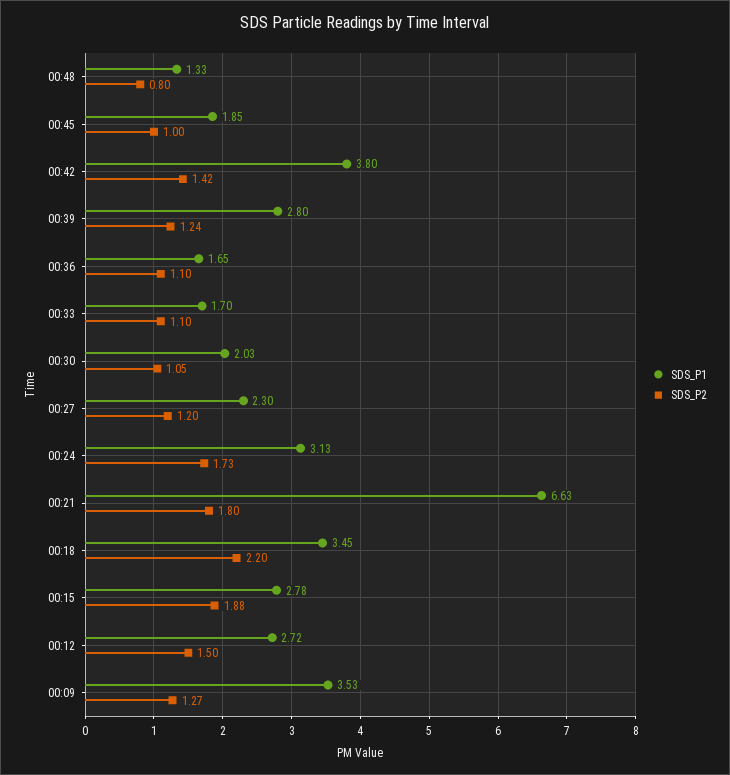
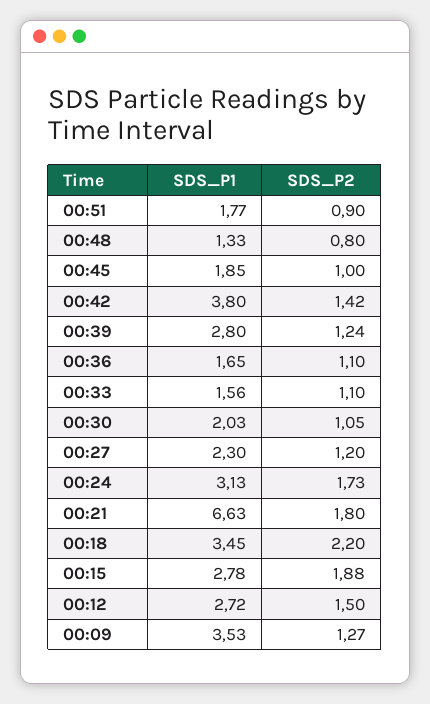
SDS_P1, 00:33: 1.7 -> 1.56
SDS_P1, 00:51: none -> 1.77
SDS_P2, 00:51: none -> 0.9

